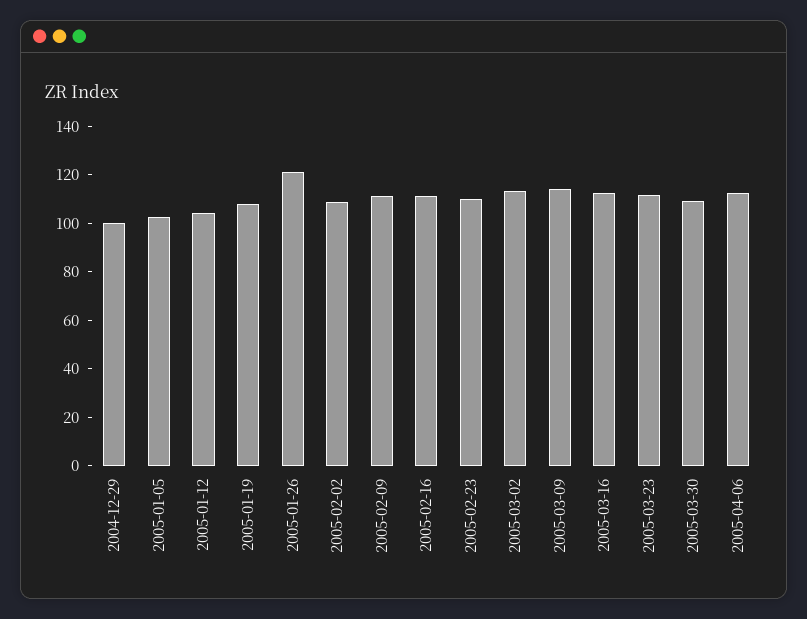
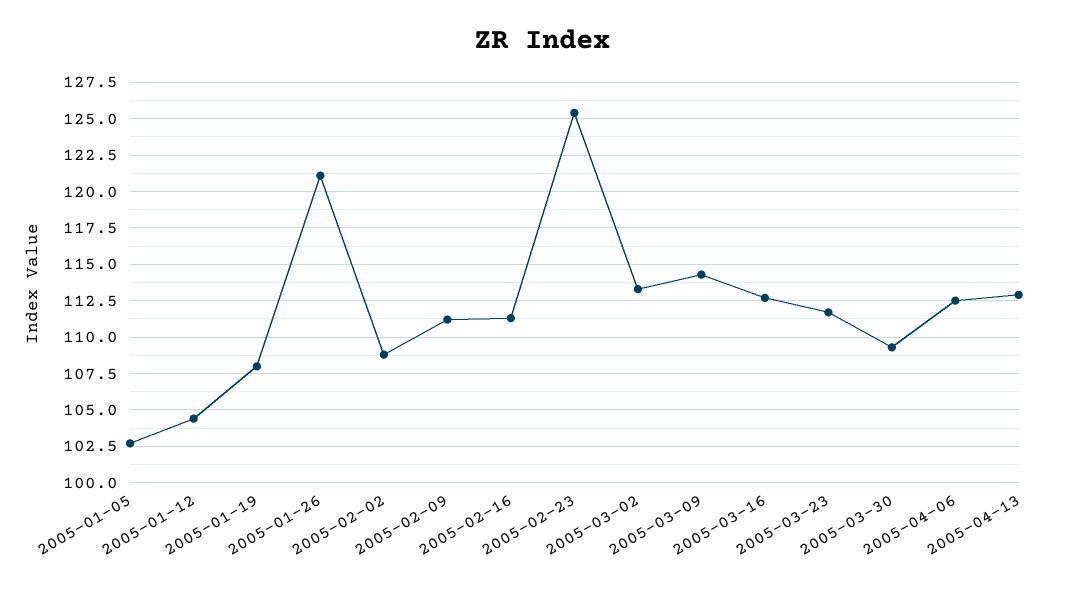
2004-12-29: 100 -> none
2005-02-23: 110 -> 125.5
2005-04-13: none -> 113

